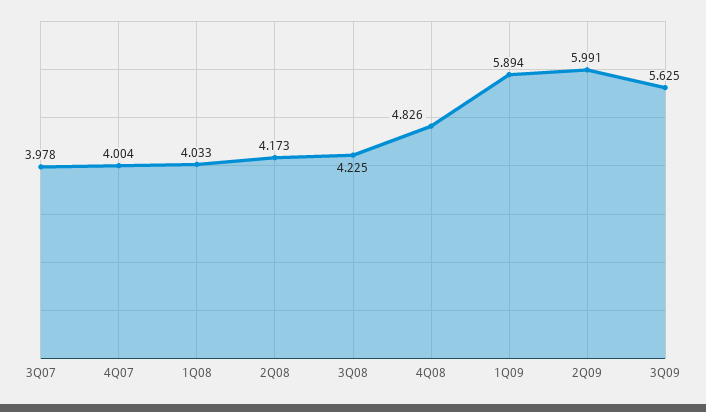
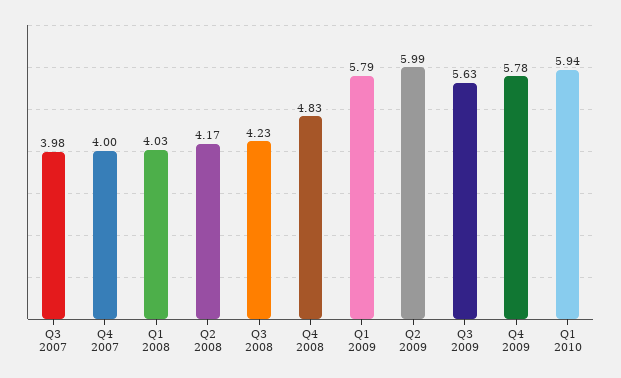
1Q09: 5.894 -> 5.79
Q4 2009: none -> 5.78
Q1 2010: none -> 5.94

